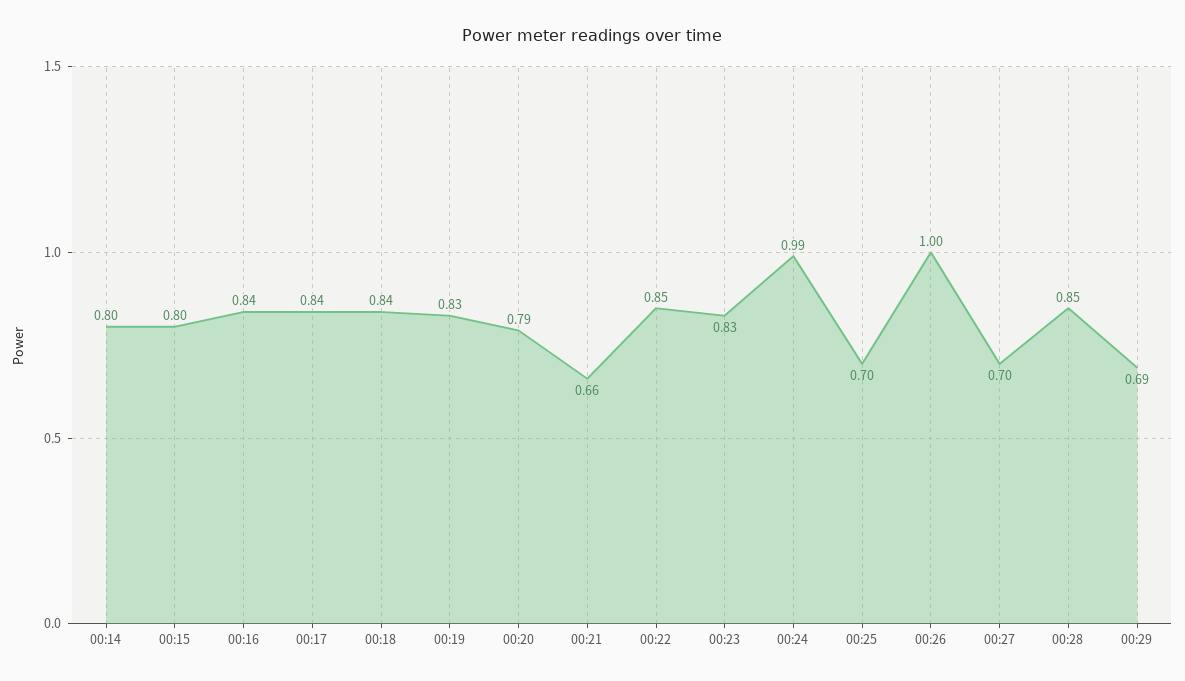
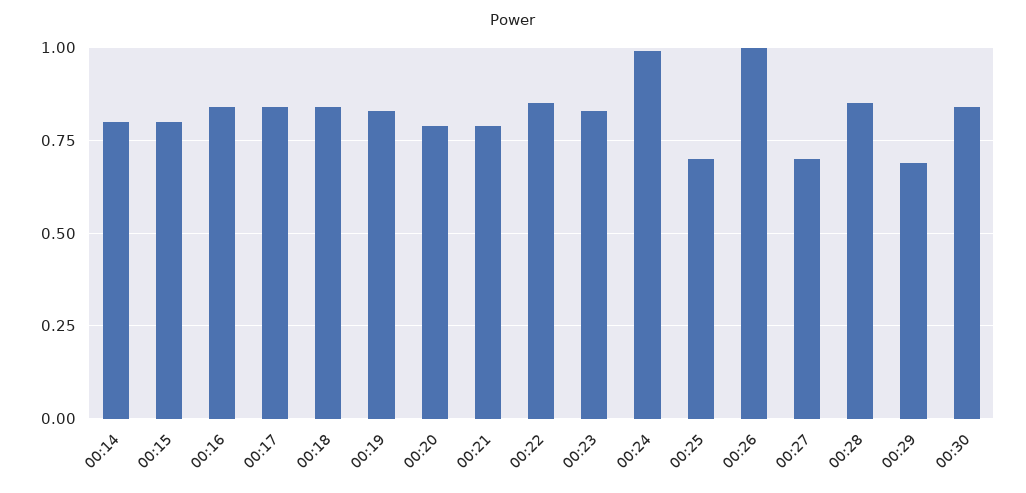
00:21: 0.66 -> 0.8
00:30: none -> 0.85

